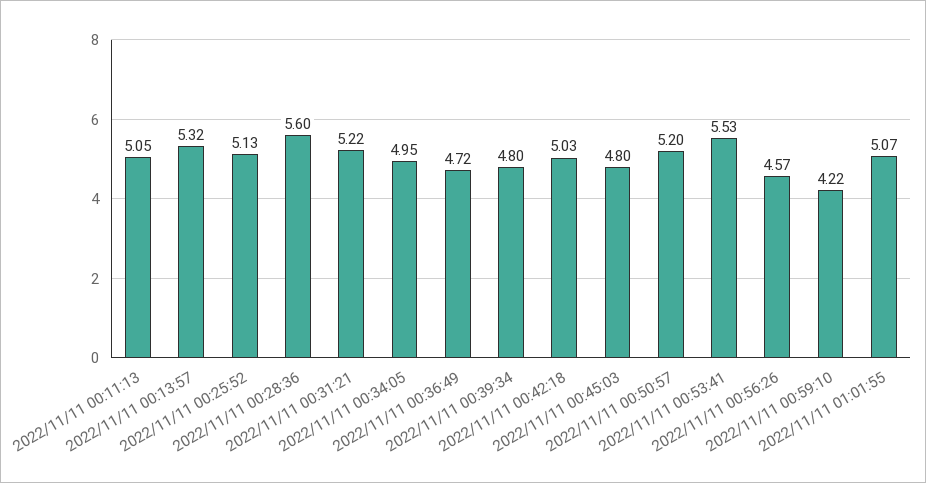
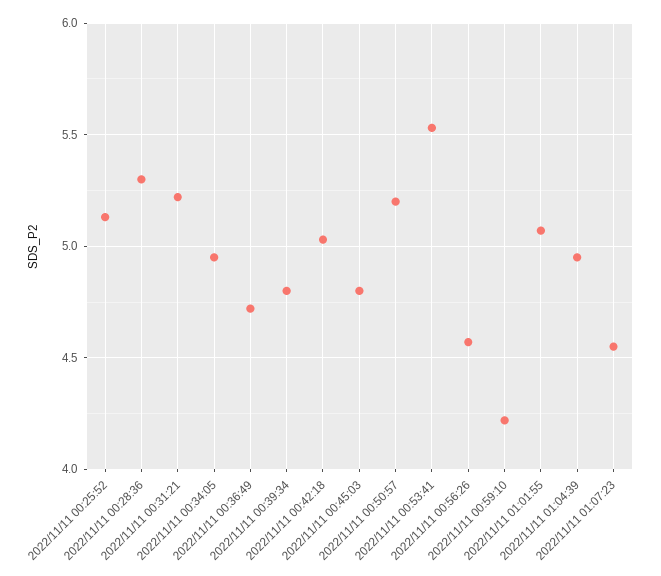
2022/11/11 00:11:13: 5.05 -> none
2022/11/11 00:13:57: 5.32 -> none
2022/11/11 00:28:36: 5.6 -> 5.3
2022/11/11 01:04:39: none -> 4.95
2022/11/11 01:07:23: none -> 4.55

